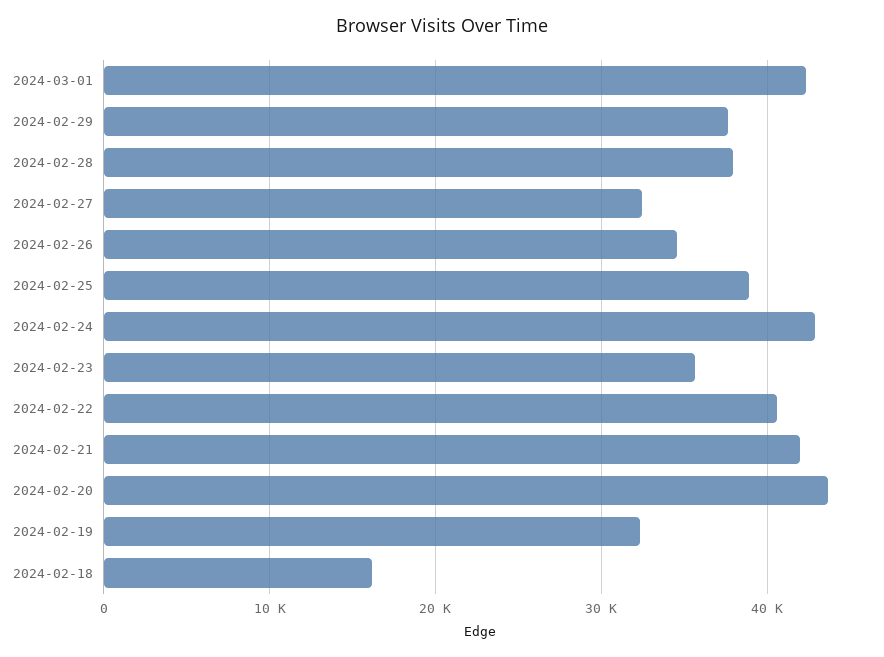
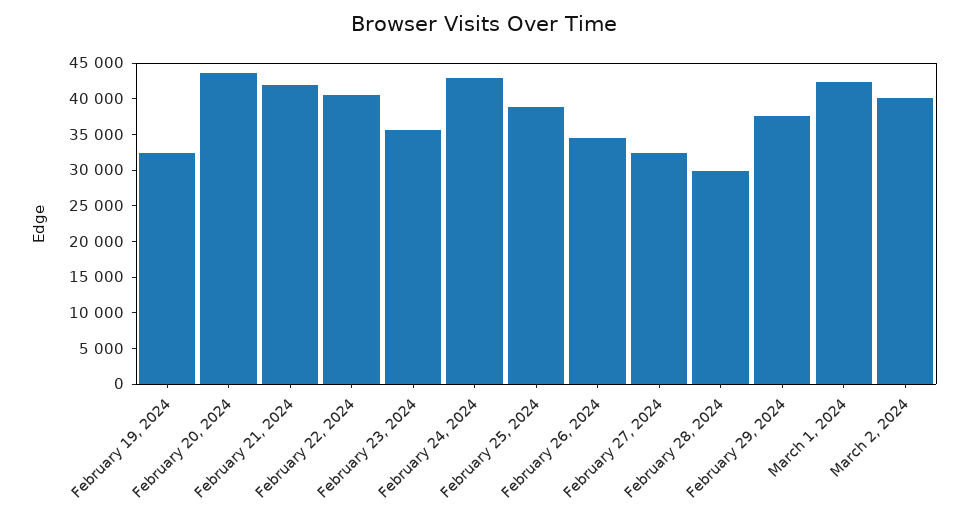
2024-02-28: 38000 -> 30000
2024-02-18: 16000 -> none
March 2, 2024: none -> 40000

